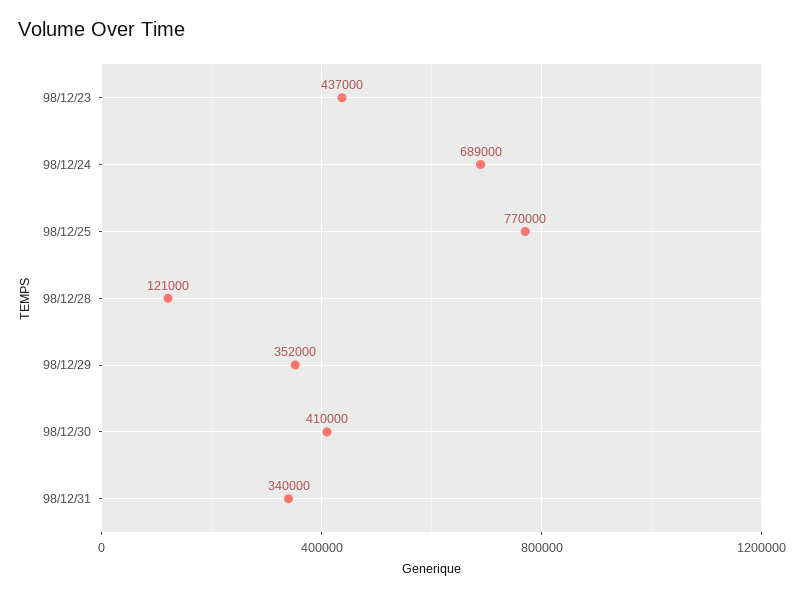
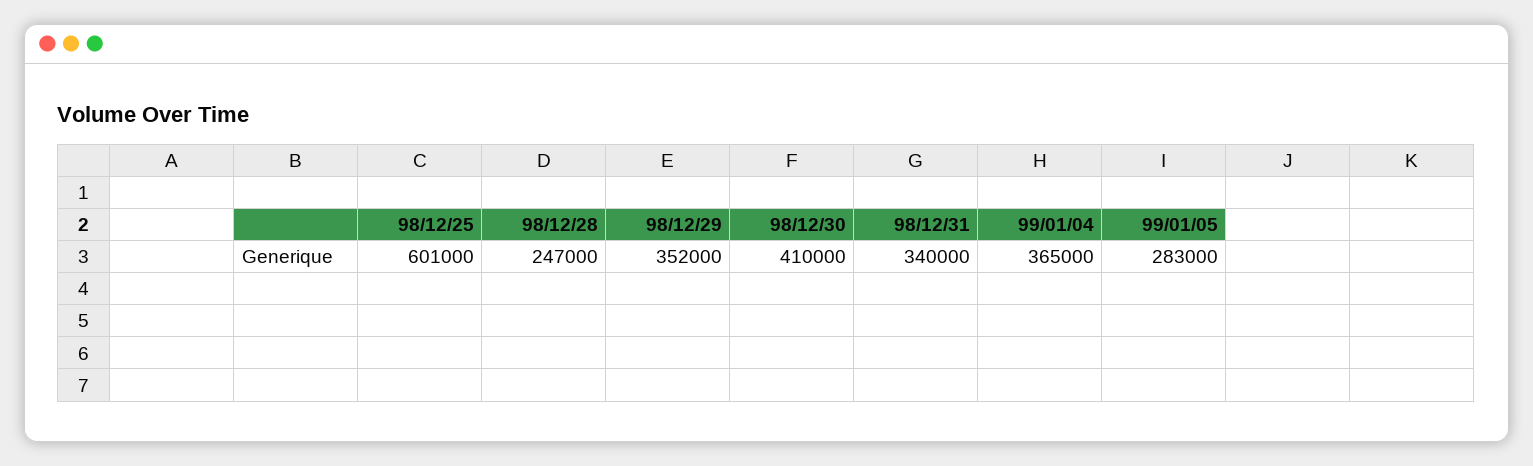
98/12/23: 437000 -> none
98/12/24: 689000 -> none
98/12/25: 770000 -> 601000
98/12/28: 121000 -> 247000
99/01/04: none -> 365000
99/01/05: none -> 283000

